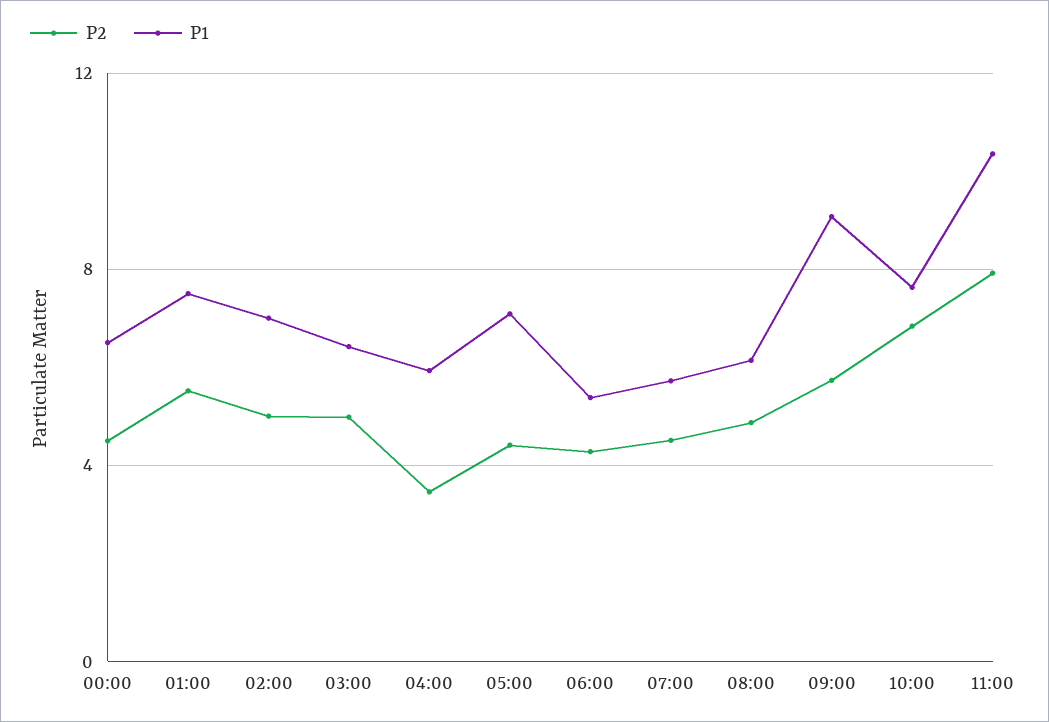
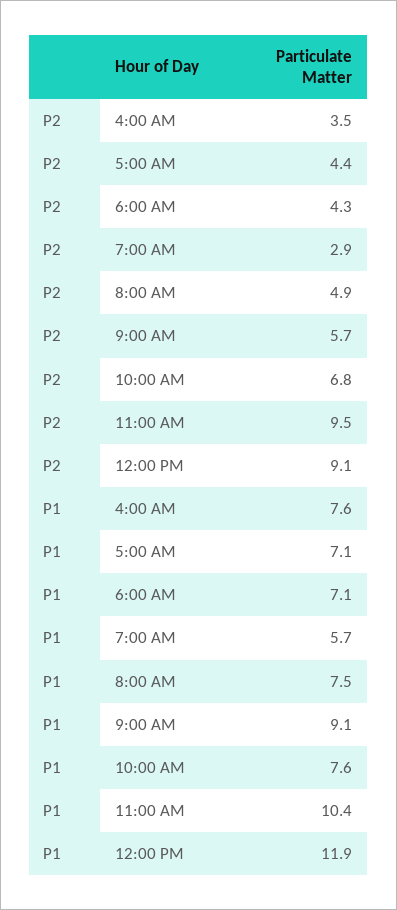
P2, 00:00: 4.5 -> none
P1, 00:00: 6.5 -> none
P2, 01:00: 5.5 -> none
P1, 01:00: 7.5 -> none
P2, 02:00: 5 -> none
P1, 02:00: 7 -> none
P2, 03:00: 5 -> none
P1, 03:00: 6.5 -> none
P1, 04:00: 6 -> 7.6
P1, 06:00: 5.5 -> 7.1
P2, 07:00: 4.5 -> 2.9
P1, 08:00: 6 -> 7.5
P2, 11:00: 8 -> 9.5
P2, 12:00 PM: none -> 9.1
P1, 12:00 PM: none -> 11.9

